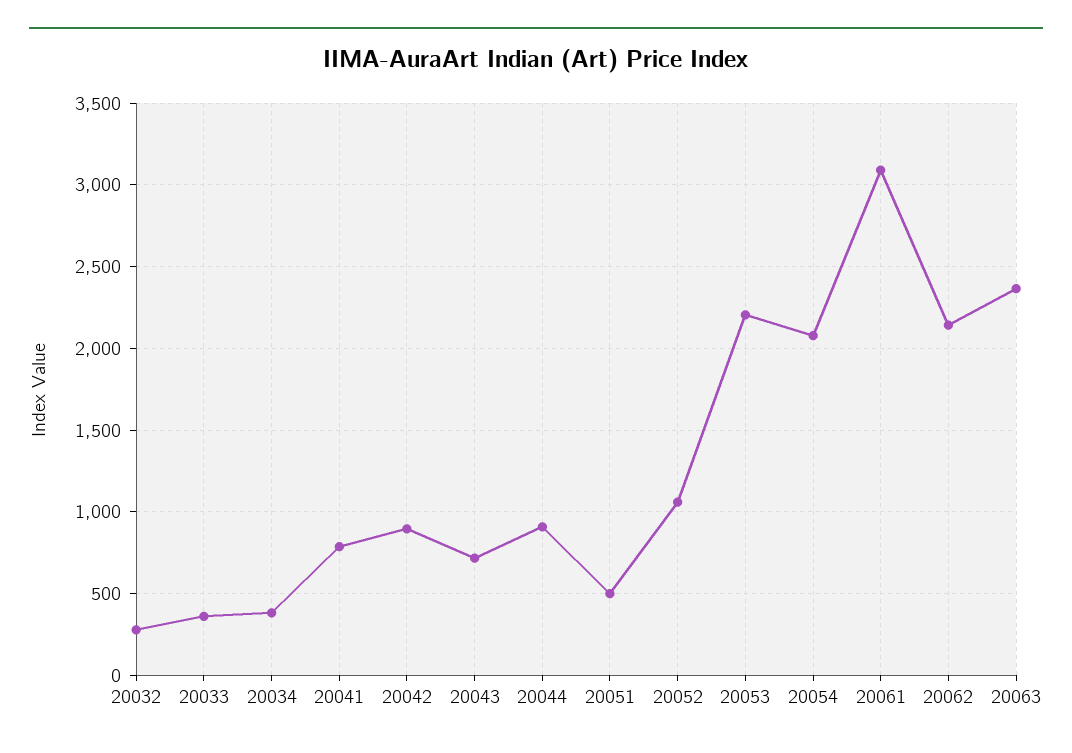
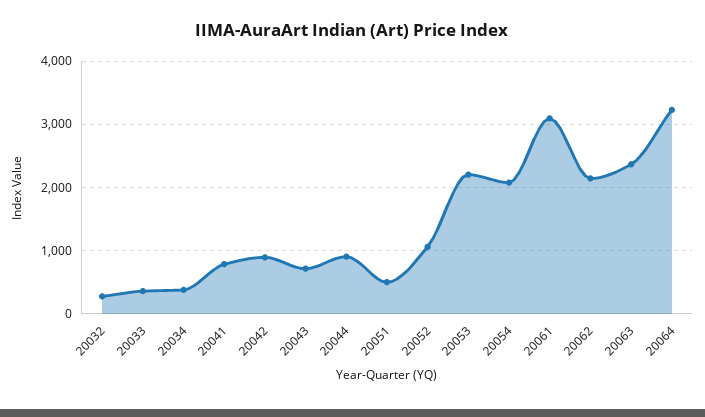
20064: none -> 3200

